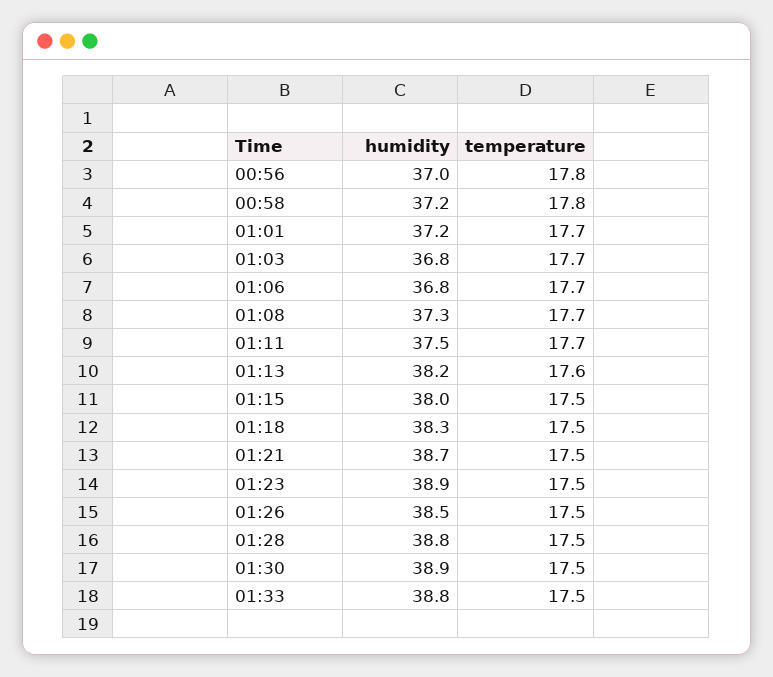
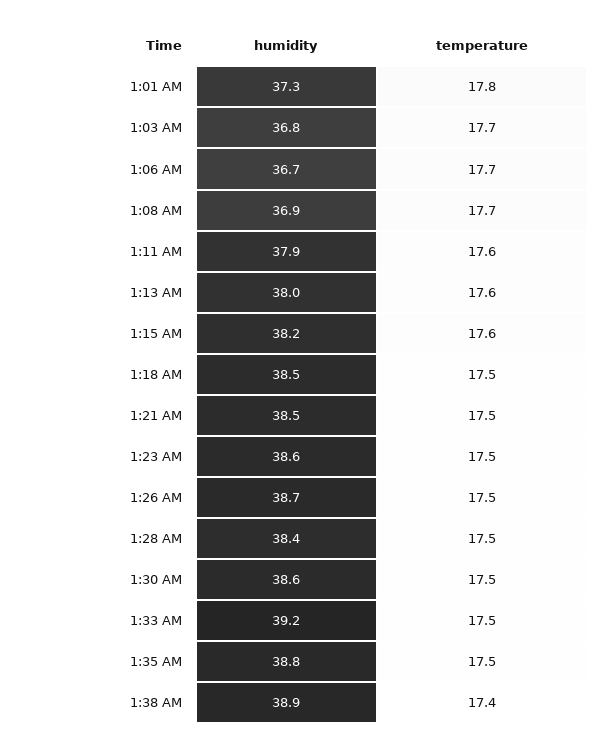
humidity, 00:56: 37 -> none
temperature, 00:56: 17.8 -> none
humidity, 00:58: 37.2 -> none
temperature, 00:58: 17.8 -> none
humidity, 01:01: 37.2 -> 37.3
temperature, 01:01: 17.7 -> 17.8
humidity, 01:06: 36.8 -> 36.7
humidity, 01:08: 37.3 -> 36.9
humidity, 01:11: 37.5 -> 37.9
temperature, 01:11: 17.7 -> 17.6
humidity, 01:13: 38.2 -> 38
humidity, 01:15: 38 -> 38.2
temperature, 01:15: 17.5 -> 17.6
humidity, 01:18: 38.3 -> 38.5
humidity, 01:21: 38.7 -> 38.5
humidity, 01:23: 38.9 -> 38.6
humidity, 01:26: 38.5 -> 38.7
humidity, 01:28: 38.8 -> 38.4
humidity, 01:30: 38.9 -> 38.6
humidity, 01:33: 38.8 -> 39.2
humidity, 1:35 AM: none -> 38.8
temperature, 1:35 AM: none -> 17.5
humidity, 1:38 AM: none -> 38.9
temperature, 1:38 AM: none -> 17.4

